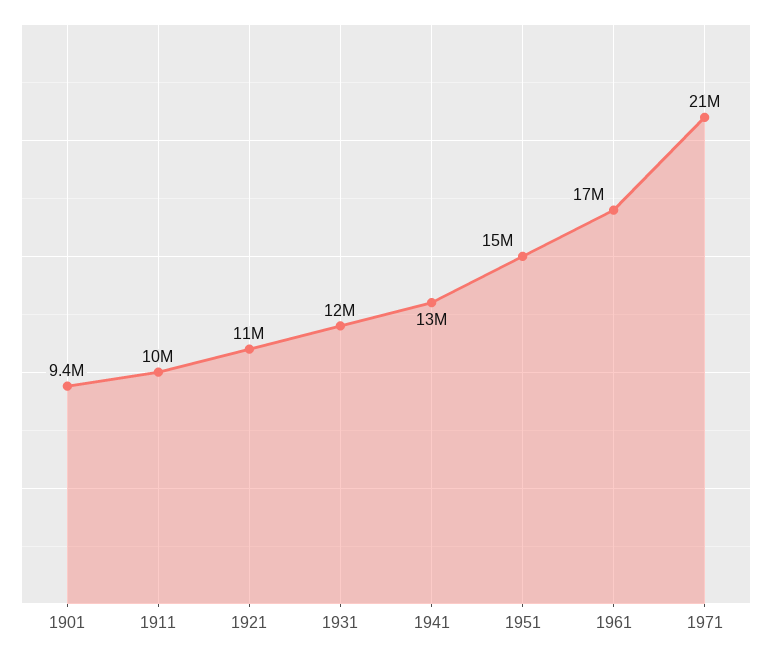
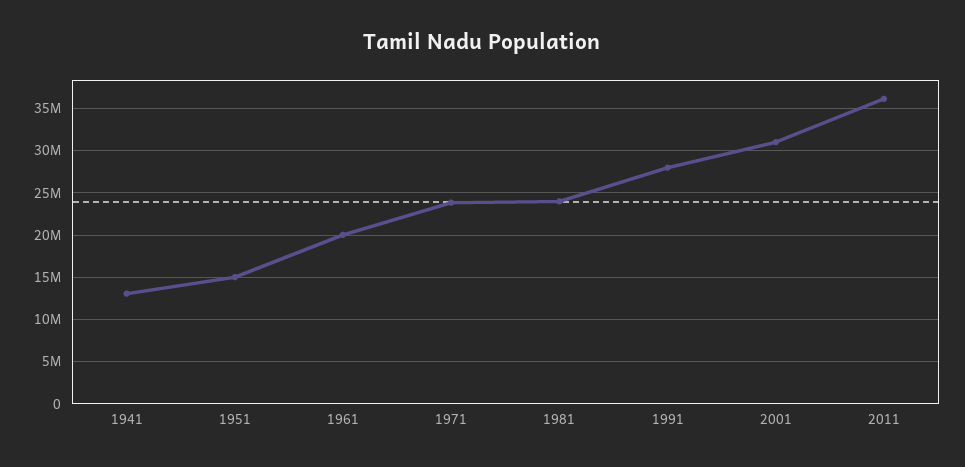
1901: 9400000 -> none
1911: 10000000 -> none
1921: 11000000 -> none
1931: 12000000 -> none
1961: 17000000 -> 20000000
1971: 21000000 -> 24000000
1981: none -> 24000000
1991: none -> 28000000
2001: none -> 31000000
2011: none -> 36000000

